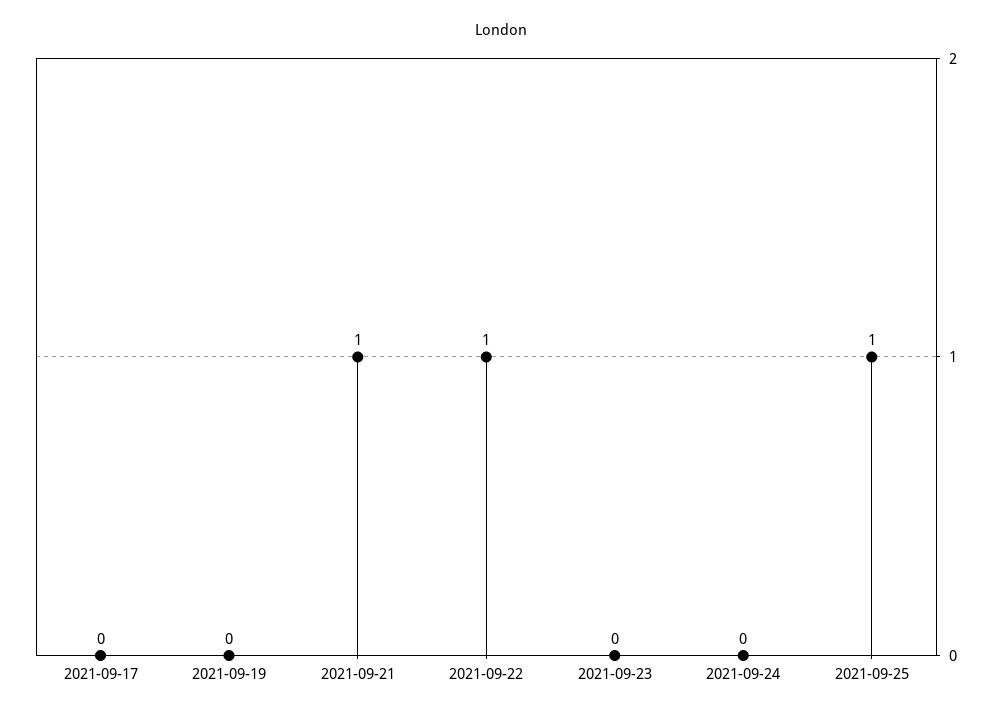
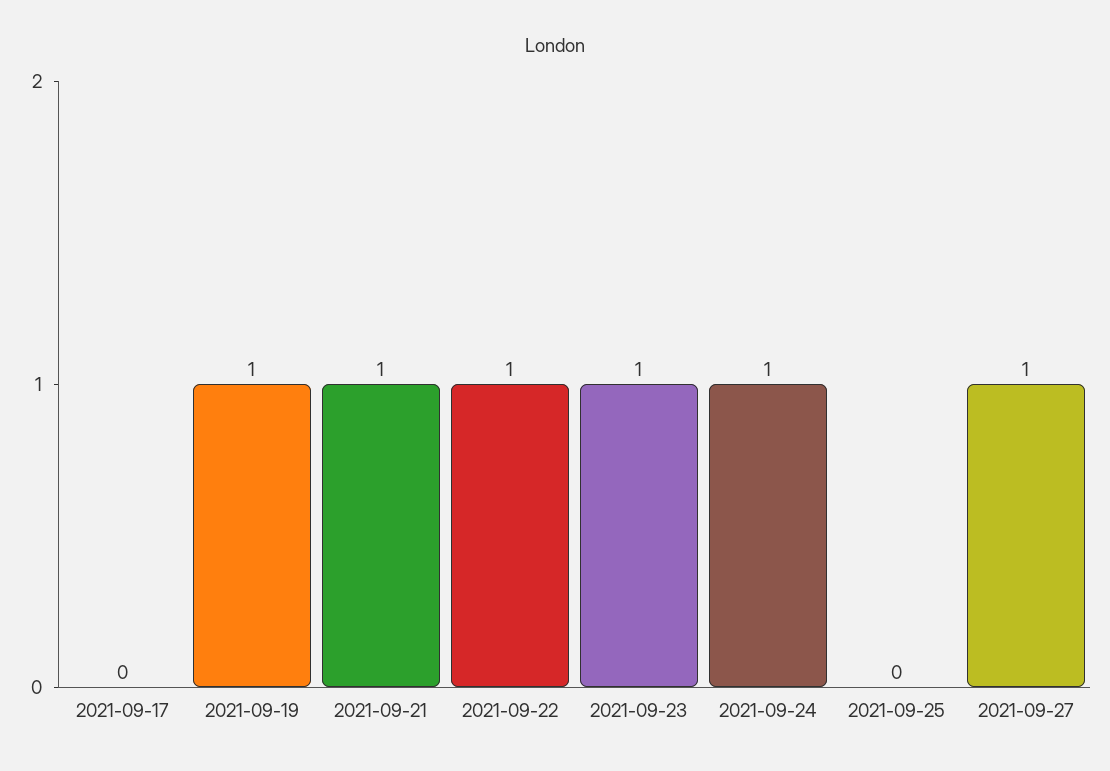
2021-09-19: 0 -> 1
2021-09-23: 0 -> 1
2021-09-24: 0 -> 1
2021-09-25: 1 -> 0
2021-09-27: none -> 1

